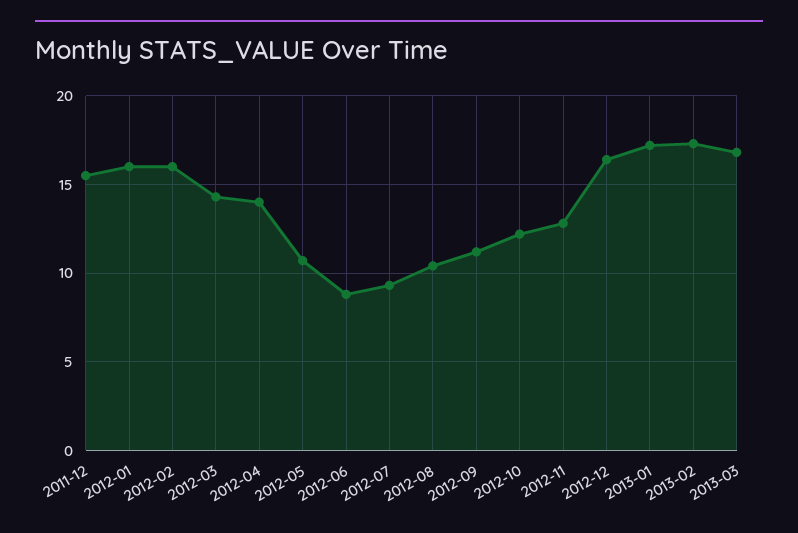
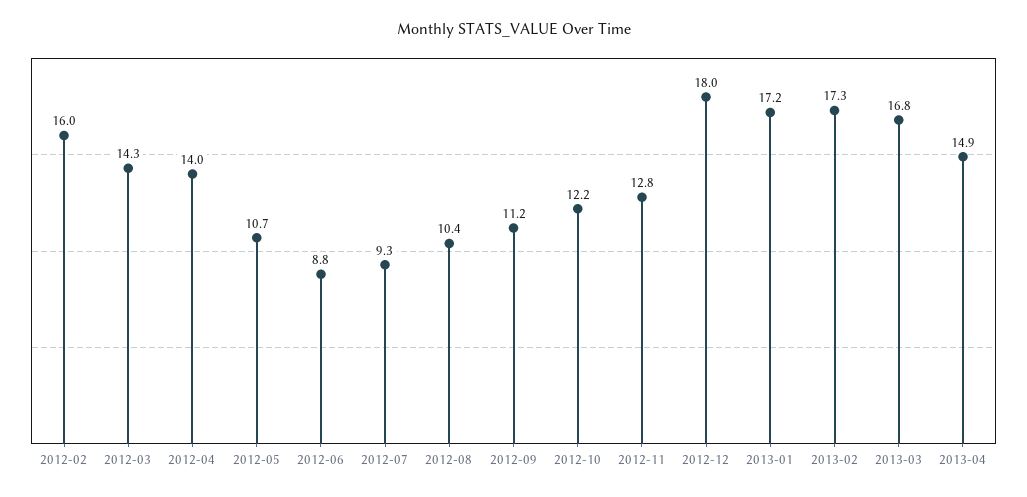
2011-12: 15.5 -> none
2012-01: 16 -> none
2012-12: 16.5 -> 18
2013-04: none -> 14.9

